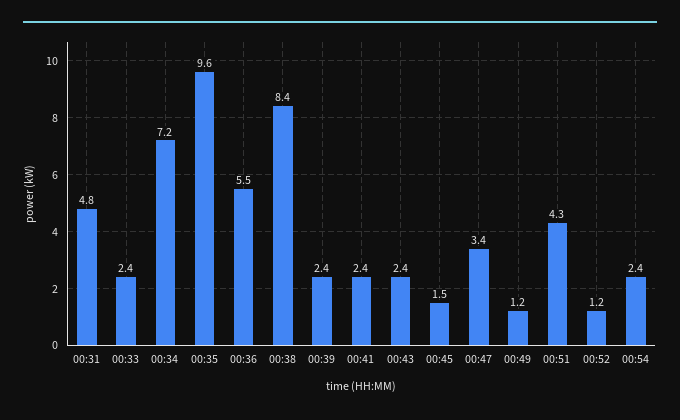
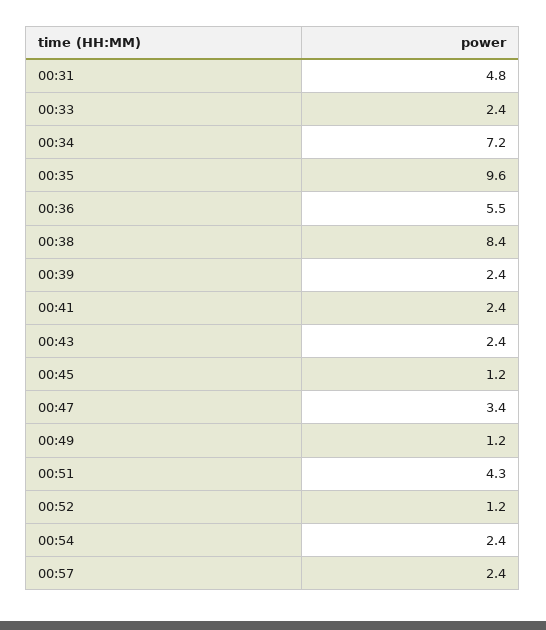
00:45: 1.5 -> 1.2
00:57: none -> 2.4

